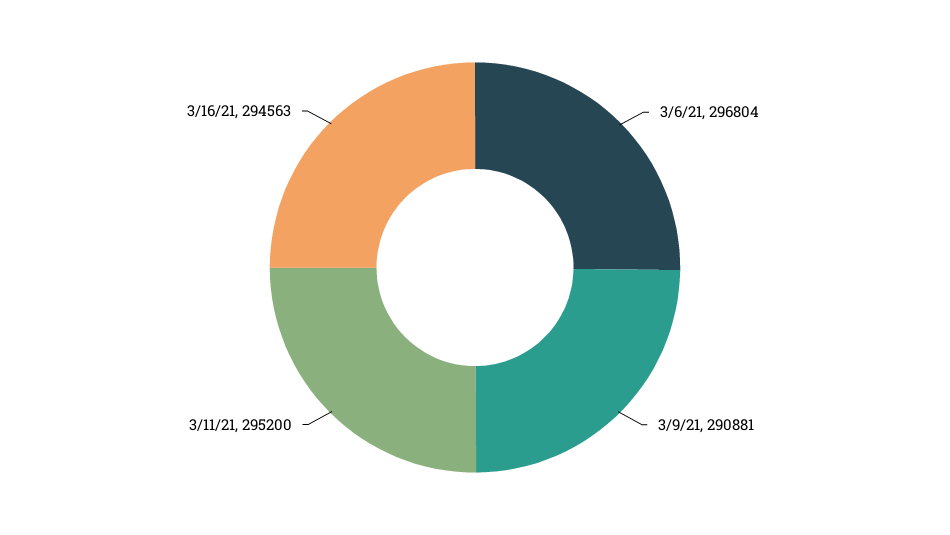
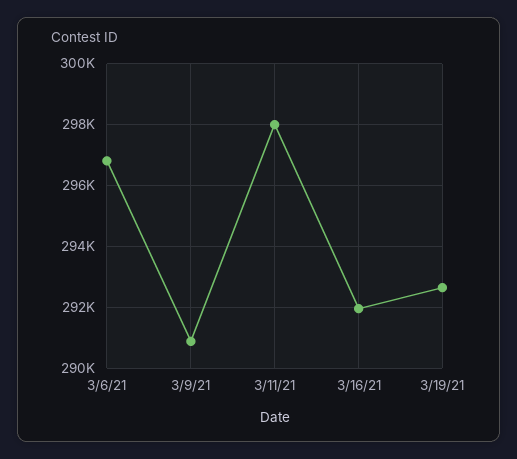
3/11/21: 295200 -> 298000
3/16/21: 294563 -> 292000
3/19/21: none -> 292600

